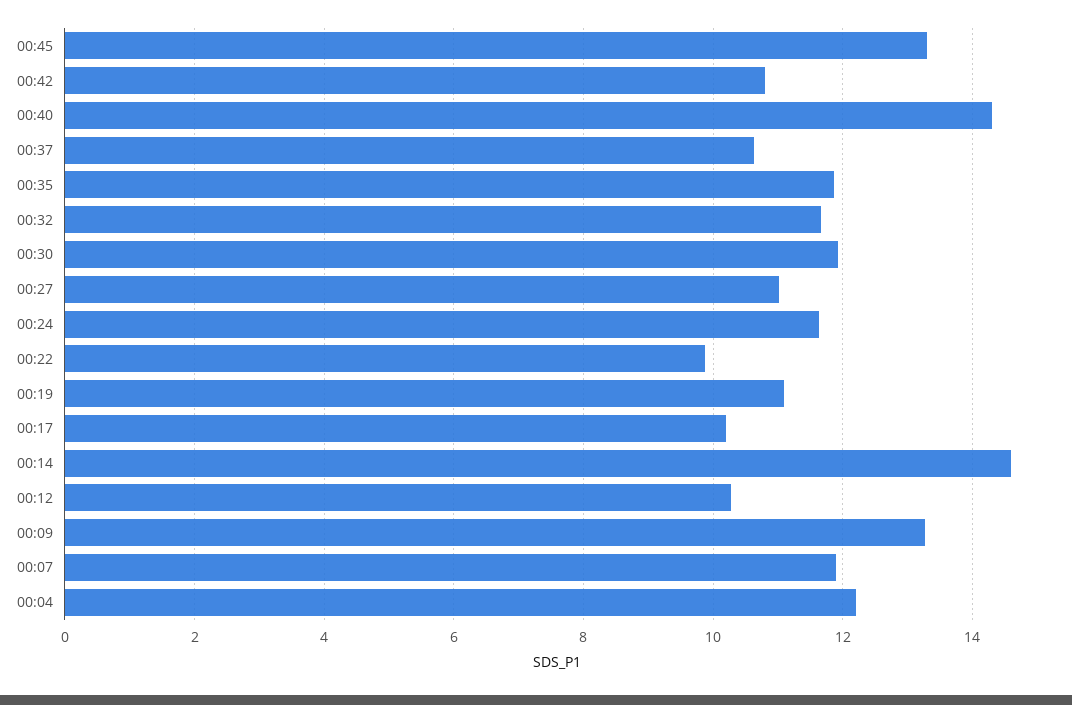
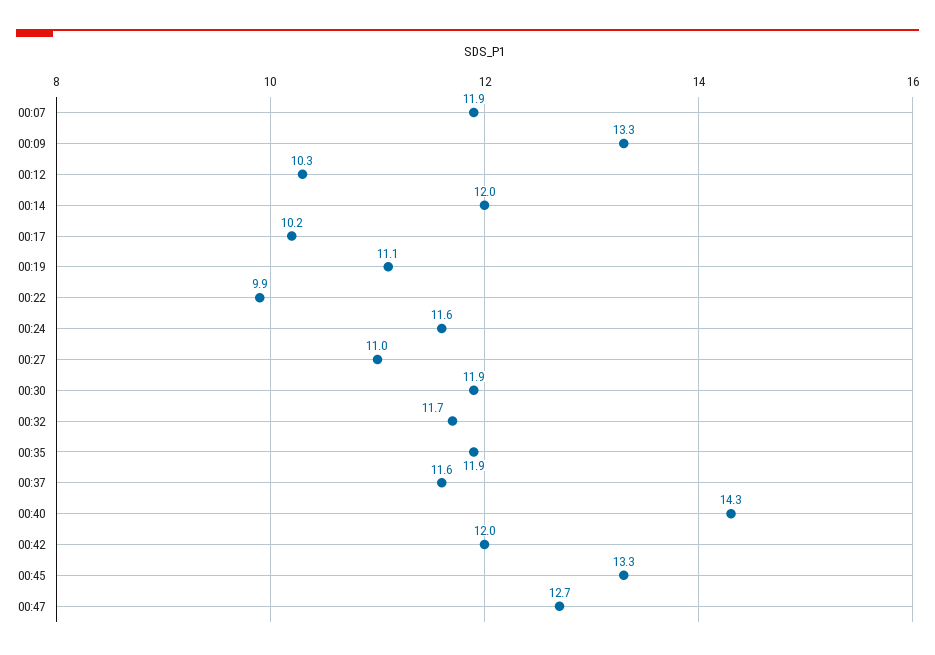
00:42: 10.8 -> 12
00:37: 10.6 -> 11.6
00:14: 14.6 -> 12
00:04: 12.2 -> none
00:47: none -> 12.7

